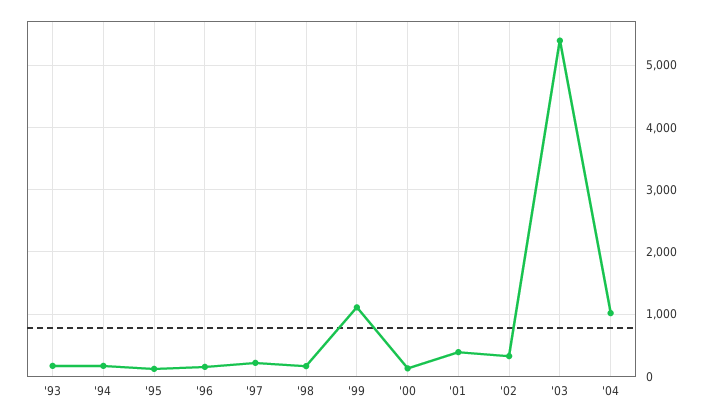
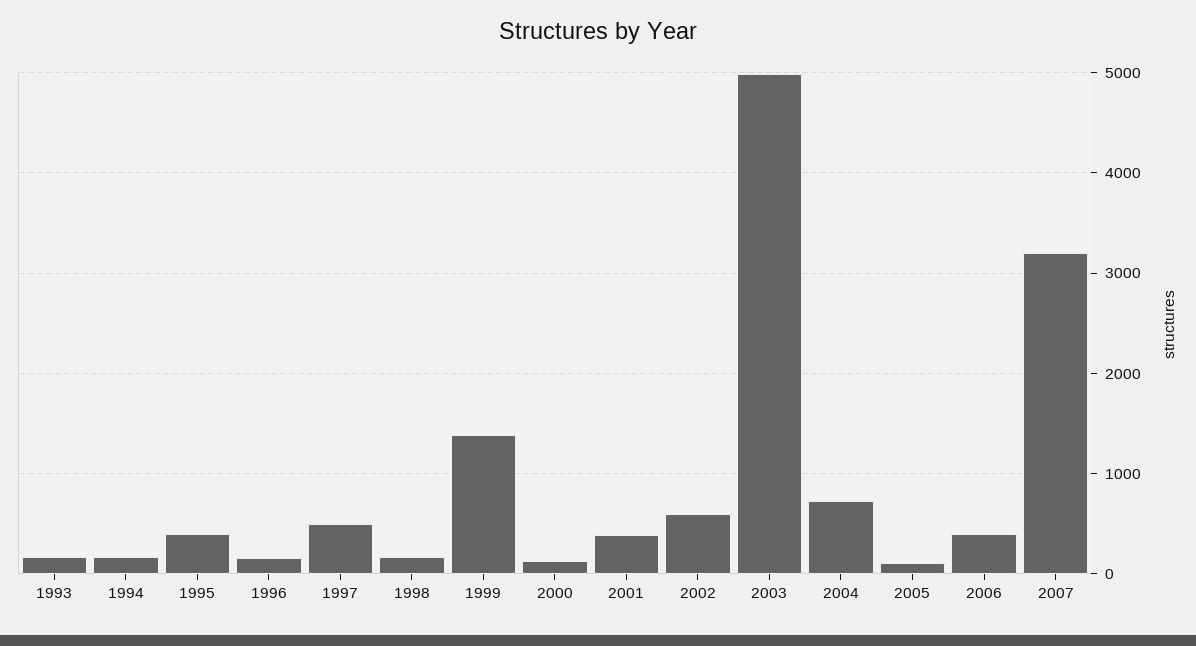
'95: 100 -> 400
'97: 200 -> 500
'99: 1100 -> 1400
'02: 300 -> 600
'03: 5400 -> 5000
'04: 1000 -> 700
2005: none -> 100
2006: none -> 400
2007: none -> 3200

